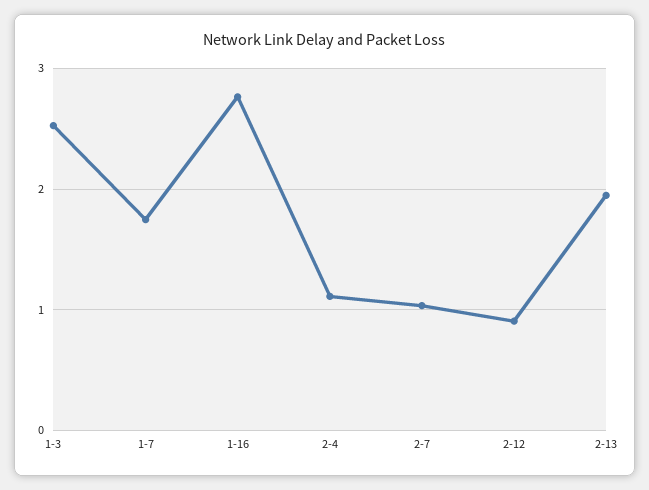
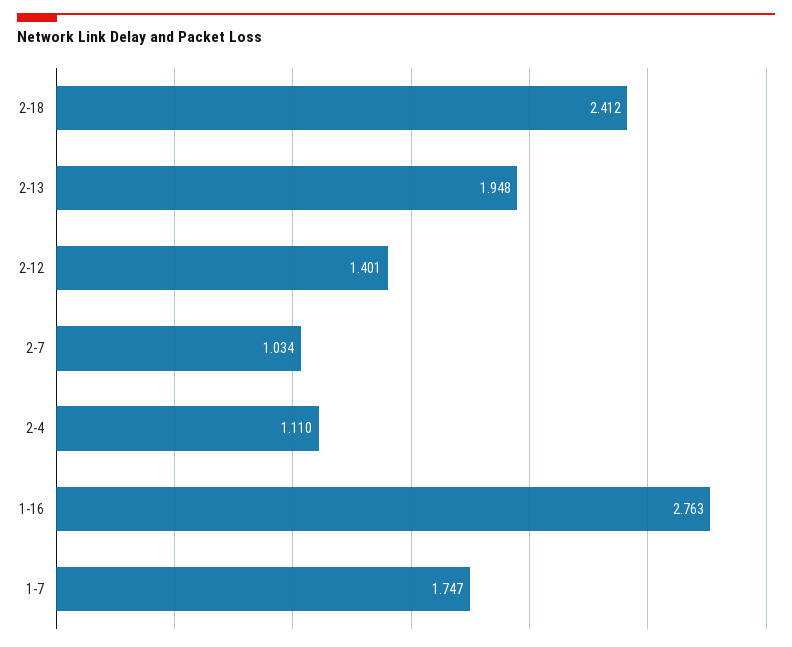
1-3: 2.5 -> none
2-12: 0.9 -> 1.401
2-18: none -> 2.412

